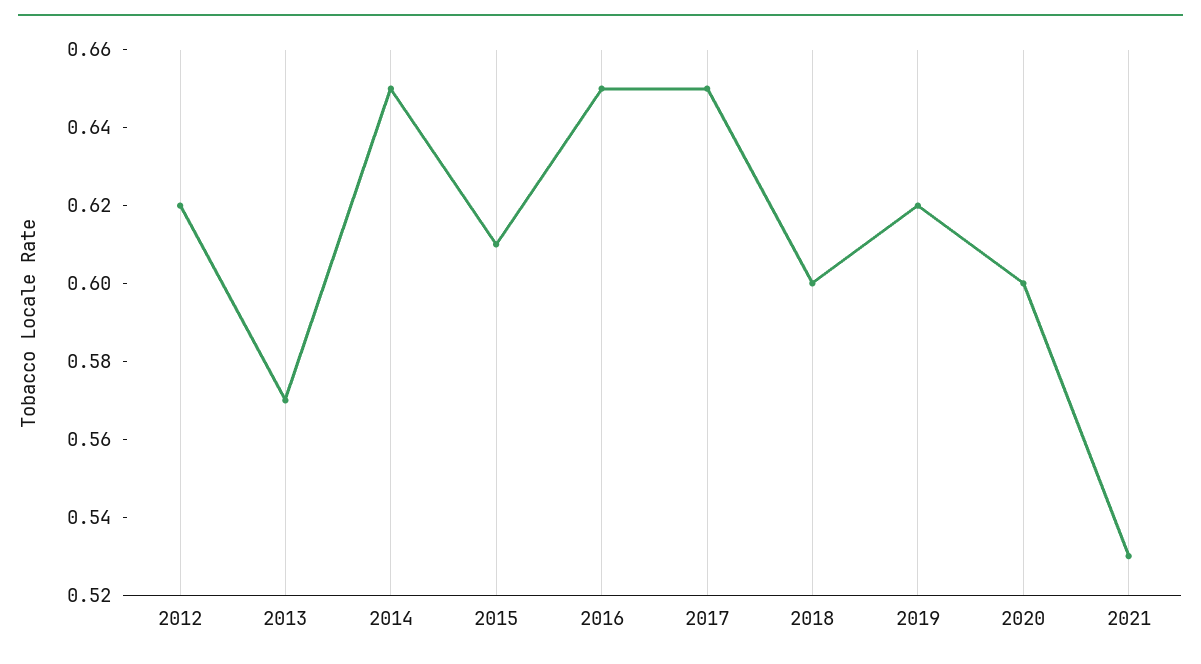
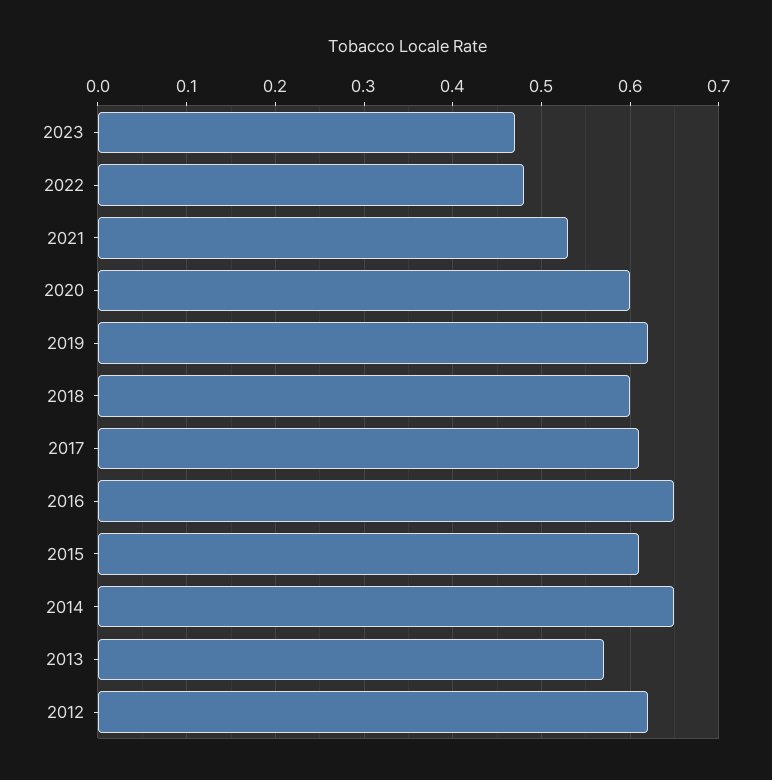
2017: 0.65 -> 0.61
2023: none -> 0.47
2022: none -> 0.48

